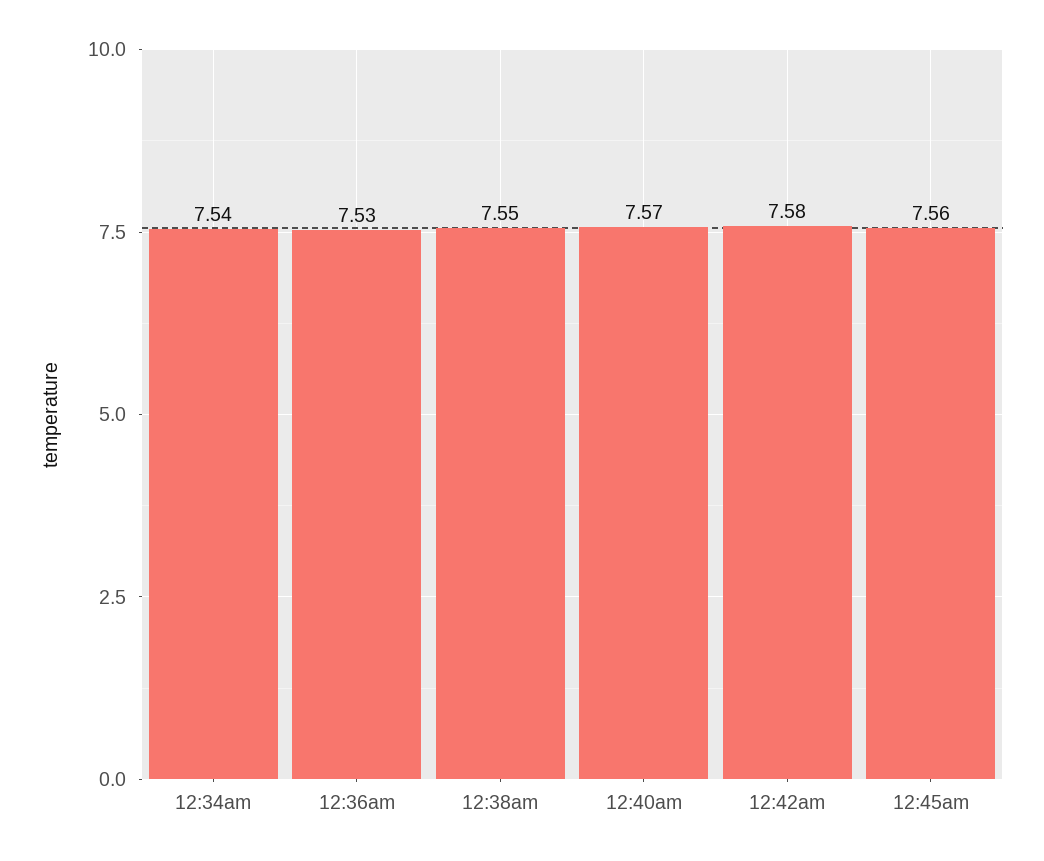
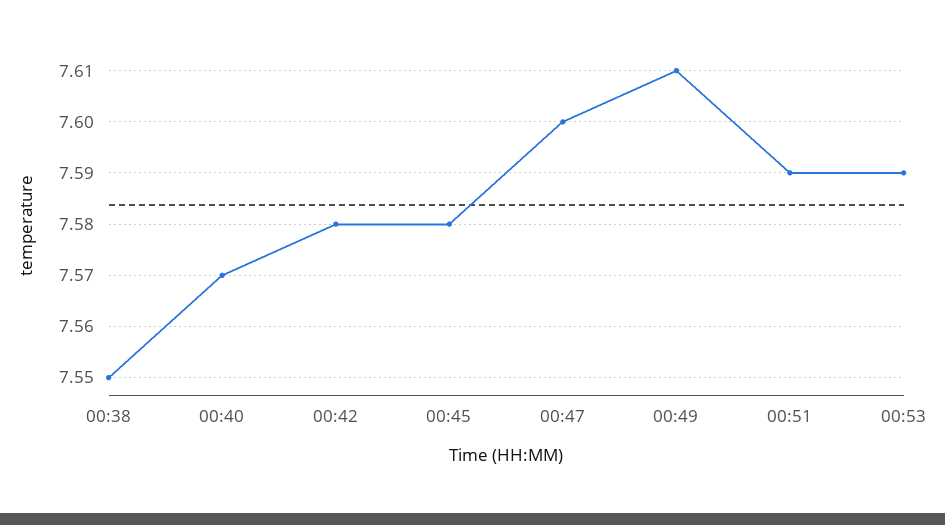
12:34am: 7.54 -> none
12:36am: 7.53 -> none
12:45am: 7.56 -> 7.58
00:47: none -> 7.6
00:49: none -> 7.61
00:51: none -> 7.59
00:53: none -> 7.59

